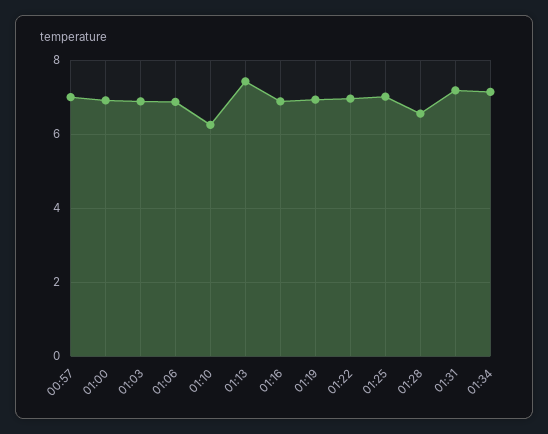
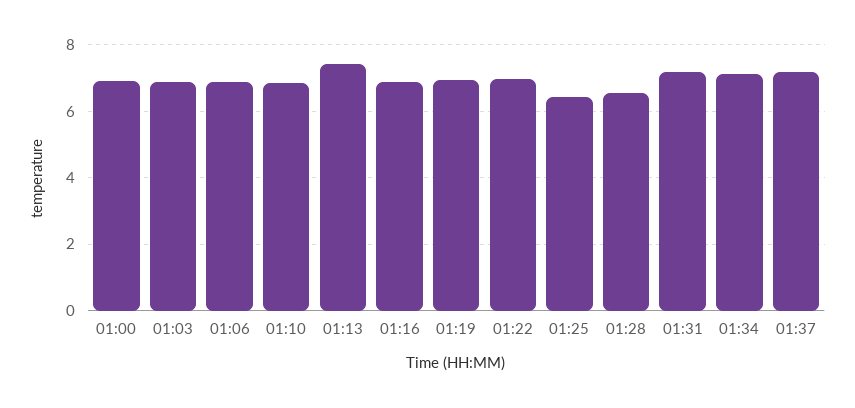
00:57: 7 -> none
01:10: 6.2 -> 6.8
01:25: 7 -> 6.4
01:37: none -> 7.2

